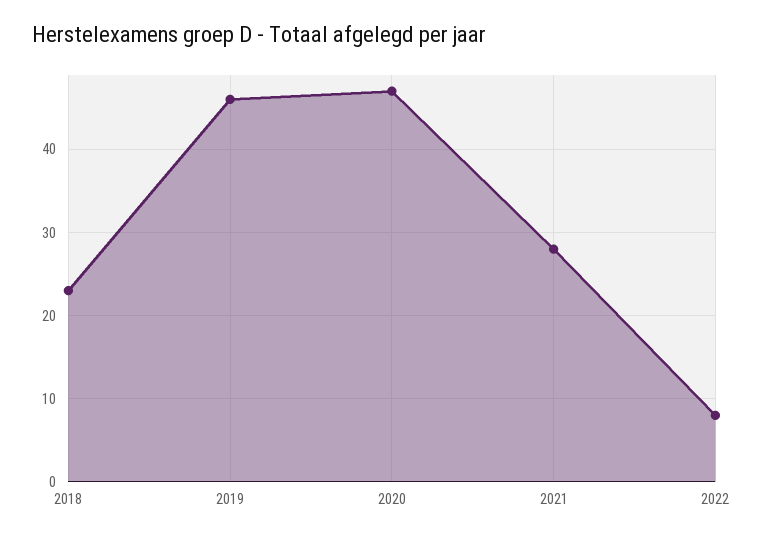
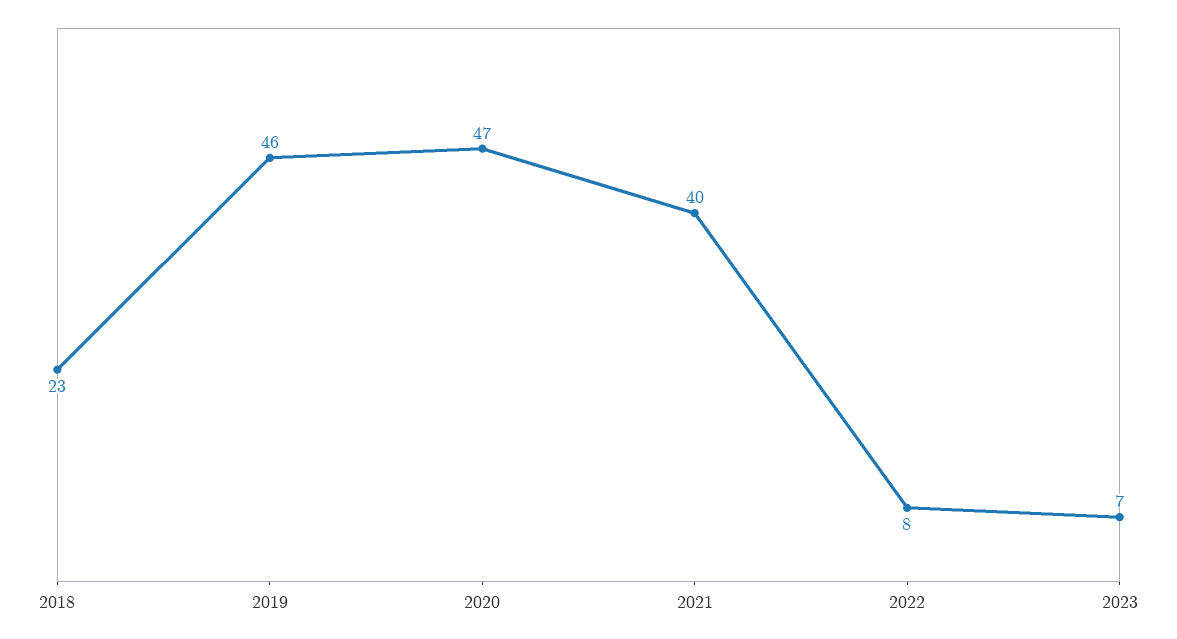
2021: 28 -> 40
2023: none -> 7

